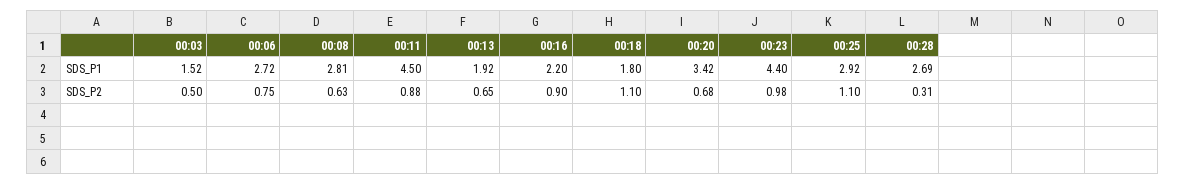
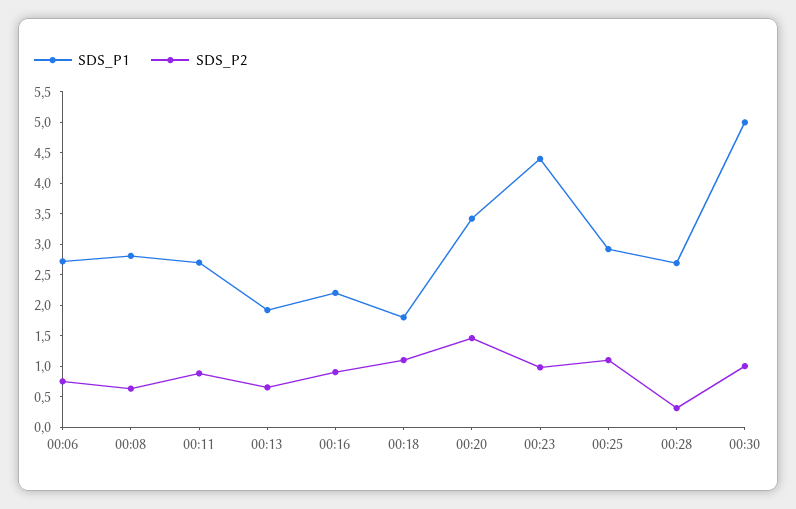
SDS_P1, 00:03: 1.52 -> none
SDS_P1, 00:11: 4.5 -> 2.75
SDS_P2, 00:03: 0.5 -> none
SDS_P2, 00:20: 0.68 -> 1.5
SDS_P1, 00:30: none -> 5
SDS_P2, 00:30: none -> 1

